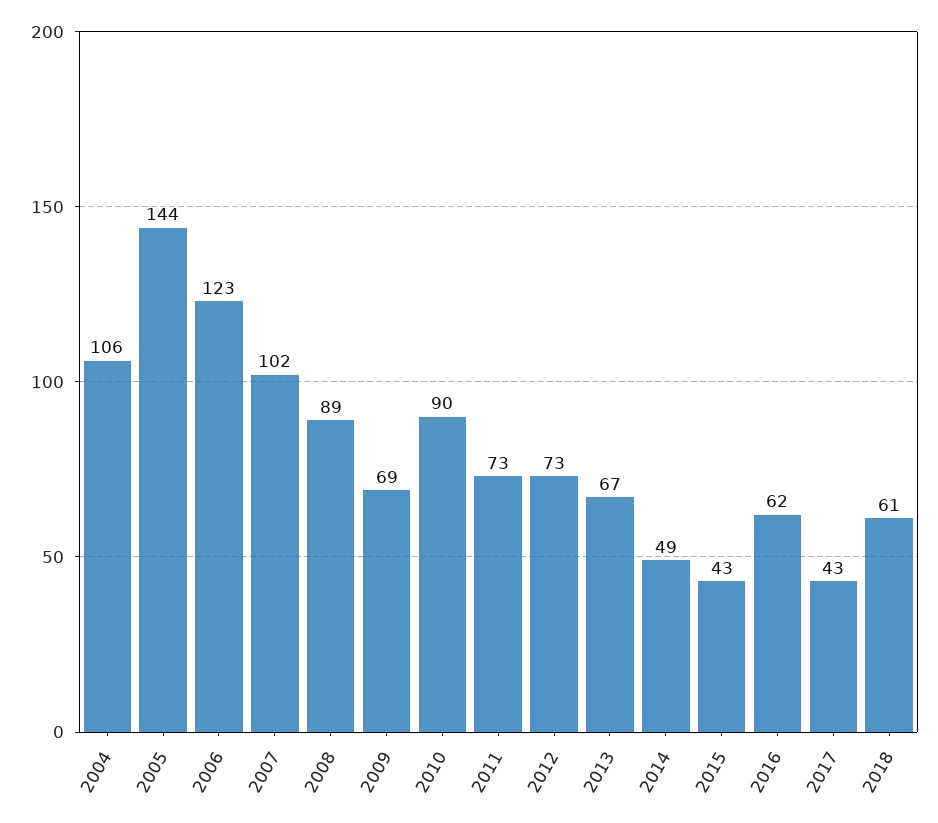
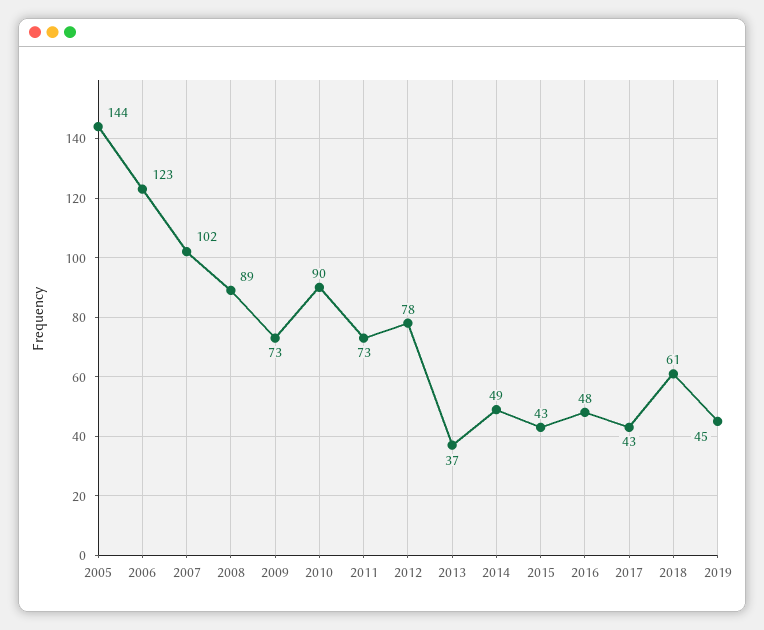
2004: 106 -> none
2009: 69 -> 73
2012: 73 -> 78
2013: 67 -> 37
2016: 62 -> 48
2019: none -> 45

